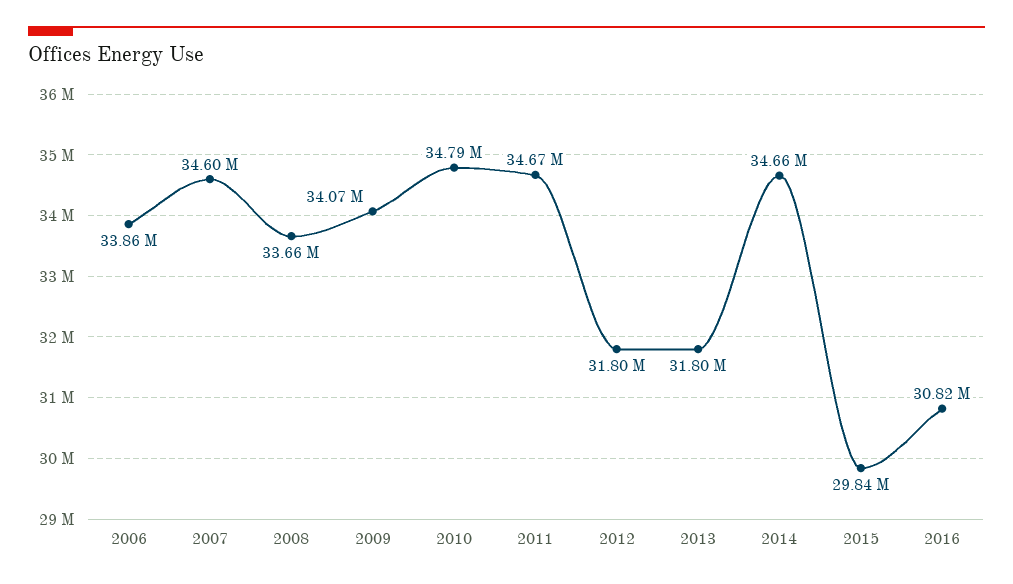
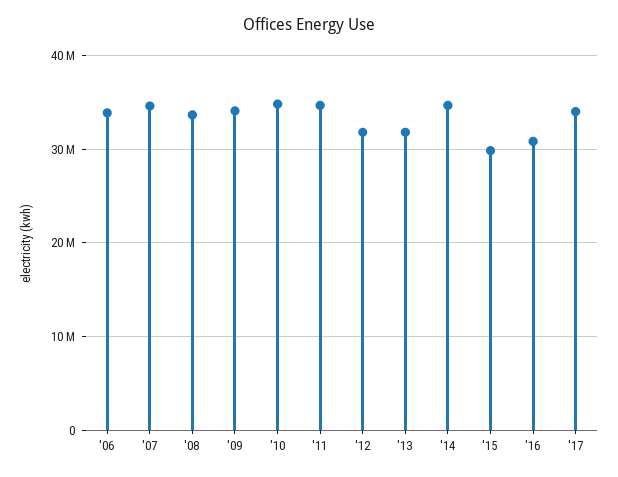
'17: none -> 34000000

